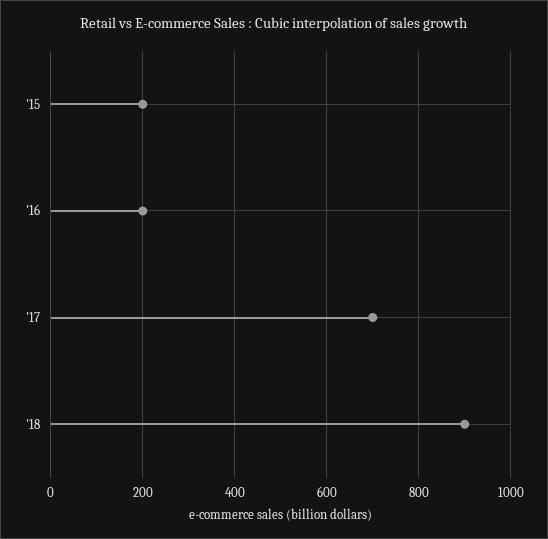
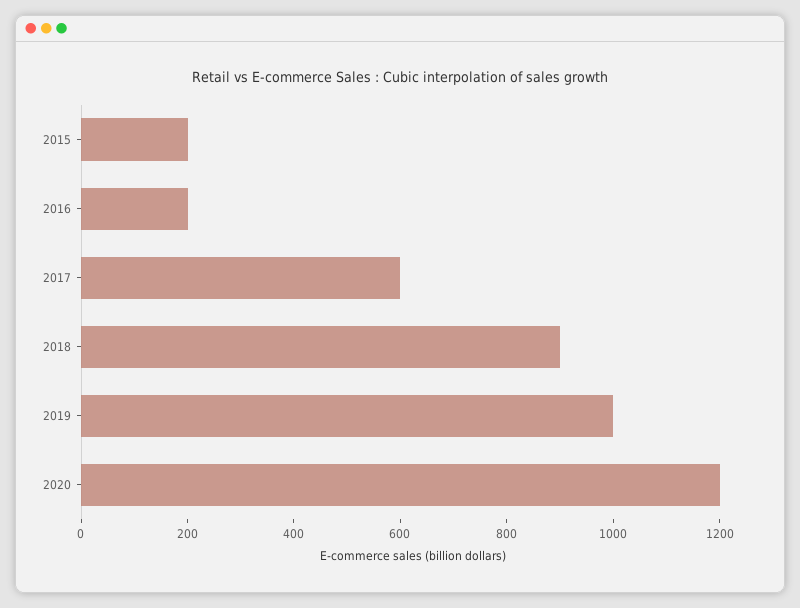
'17: 700 -> 600
2019: none -> 1000
2020: none -> 1200

